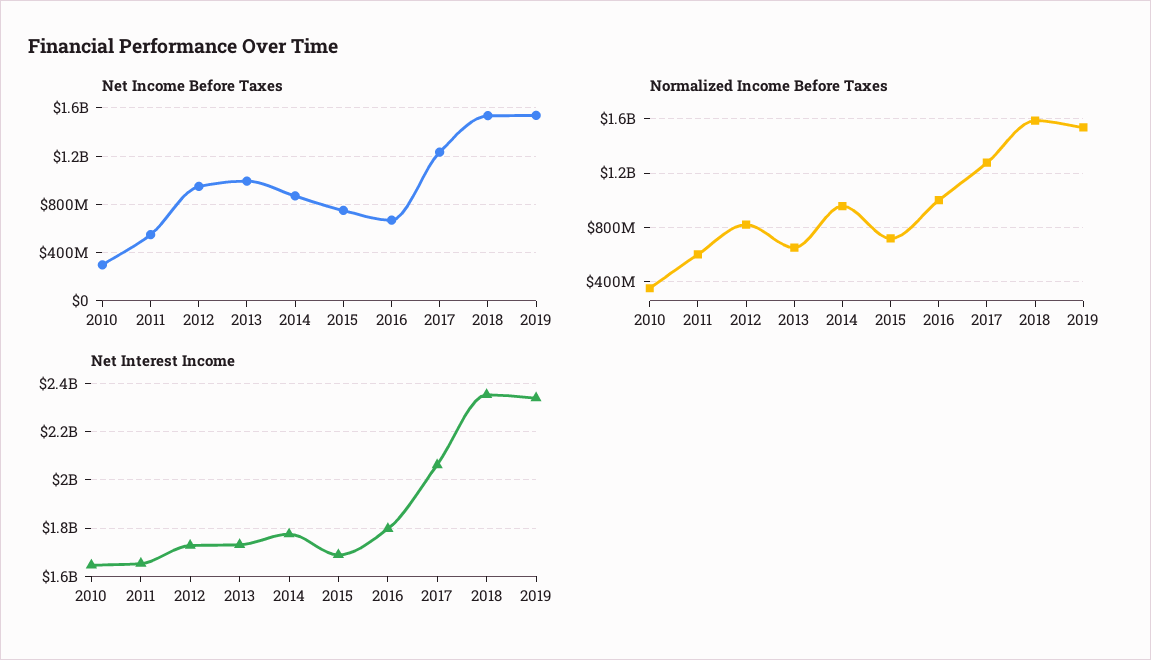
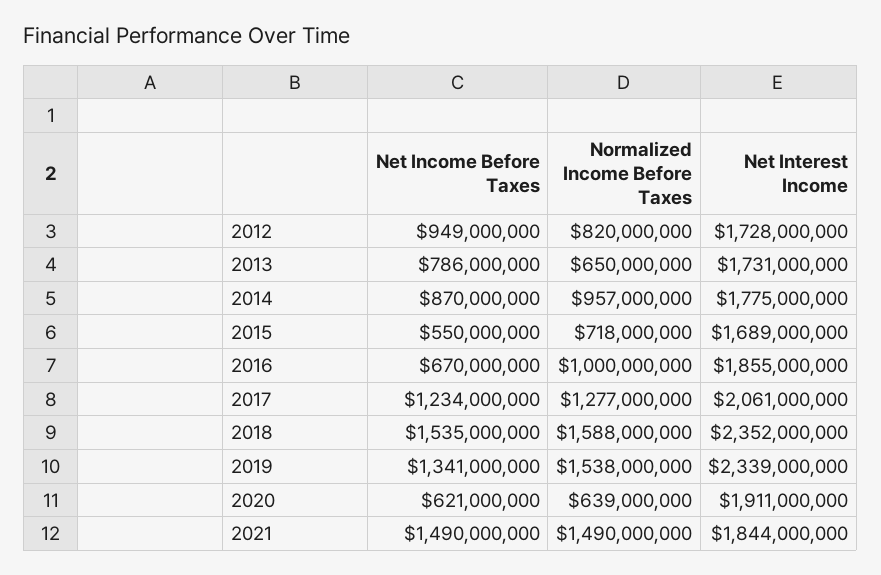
Net Income Before Taxes, 2010: 300000000 -> none
Net Income Before Taxes, 2011: 550000000 -> none
Net Income Before Taxes, 2013: 1000000000 -> 786000000
Net Income Before Taxes, 2015: 750000000 -> 550000000
Net Income Before Taxes, 2019: 1550000000 -> 1341000000
Normalized Income Before Taxes, 2010: 350000000 -> none
Normalized Income Before Taxes, 2011: 600000000 -> none
Net Interest Income, 2010: 1650000000 -> none
Net Interest Income, 2011: 1650000000 -> none
Net Interest Income, 2016: 1800000000 -> 1855000000
Net Income Before Taxes, 2020: none -> 621000000
Normalized Income Before Taxes, 2020: none -> 639000000
Net Interest Income, 2020: none -> 1911000000
Net Income Before Taxes, 2021: none -> 1490000000
Normalized Income Before Taxes, 2021: none -> 1490000000
Net Interest Income, 2021: none -> 1844000000

